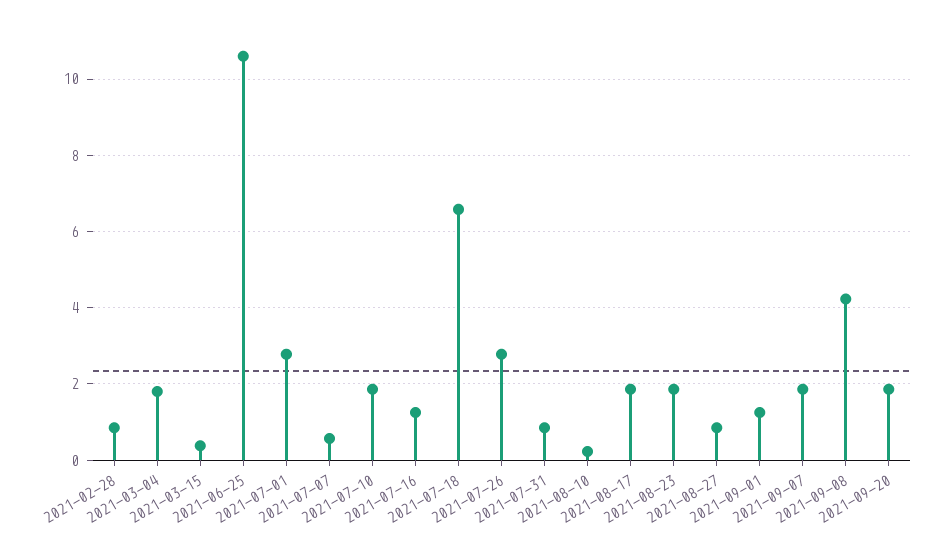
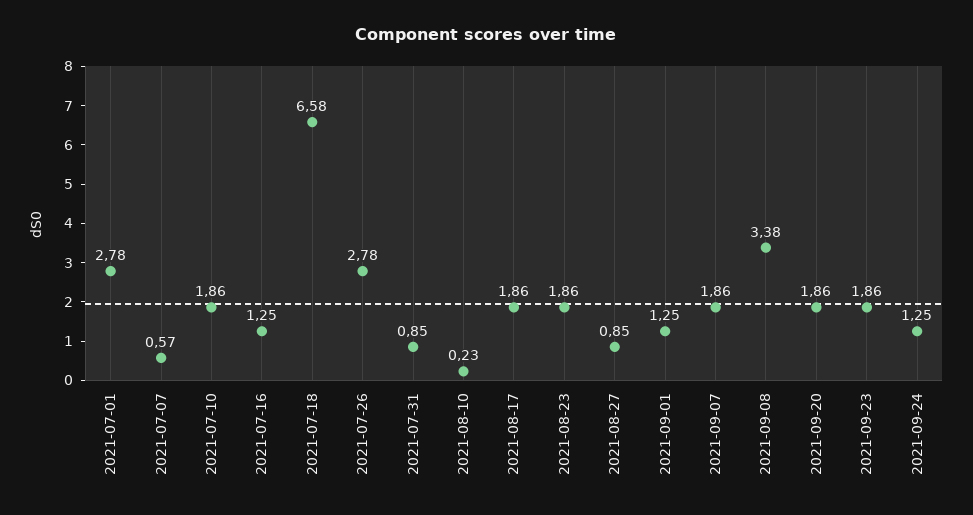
2021-02-28: 0.8 -> none
2021-03-04: 1.8 -> none
2021-03-15: 0.4 -> none
2021-06-25: 10.6 -> none
2021-09-08: 4.2 -> 3.38
2021-09-23: none -> 1.86
2021-09-24: none -> 1.25

